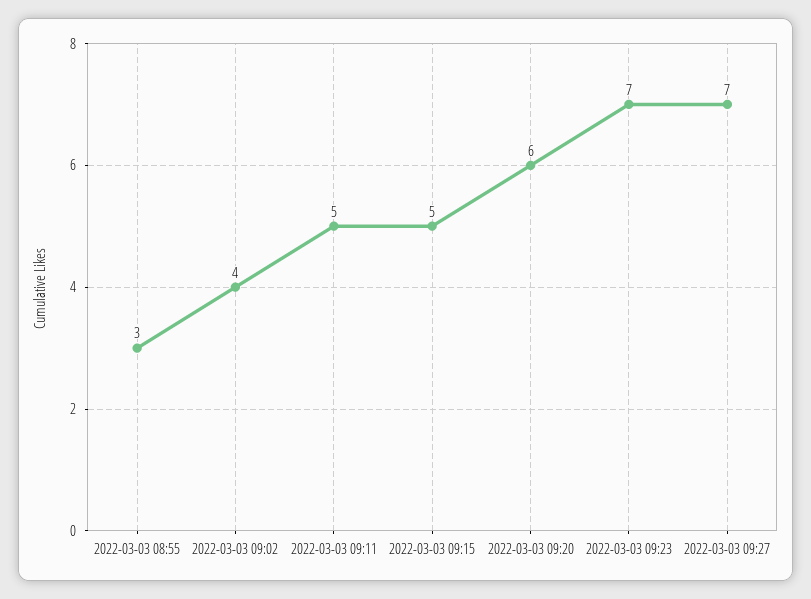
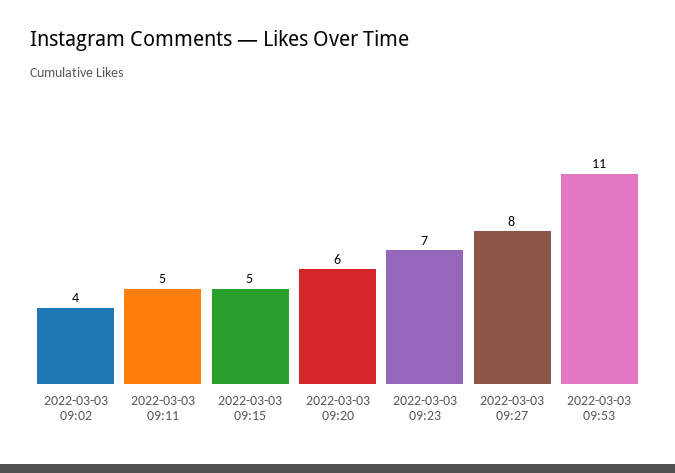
2022-03-03 08:55: 3 -> none
2022-03-03 09:27: 7 -> 8
2022-03-03 09:53: none -> 11

